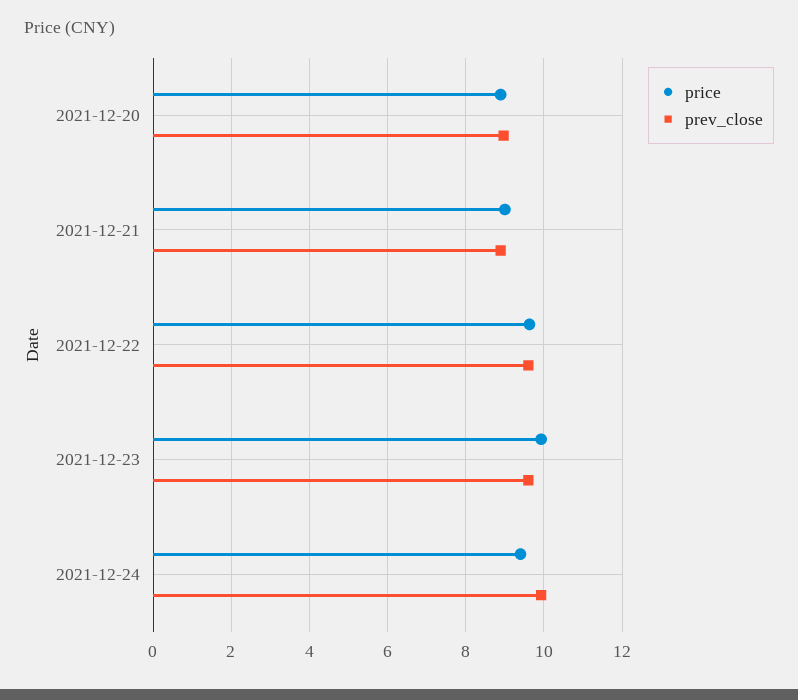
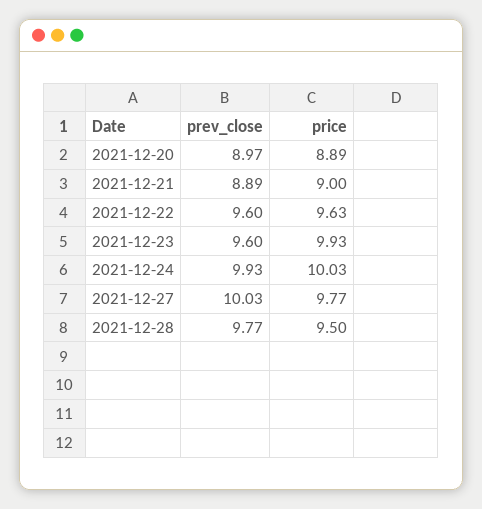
price, 2021-12-24: 9.4 -> 10.03
prev_close, 2021-12-27: none -> 10.03
price, 2021-12-27: none -> 9.77
prev_close, 2021-12-28: none -> 9.77
price, 2021-12-28: none -> 9.5

